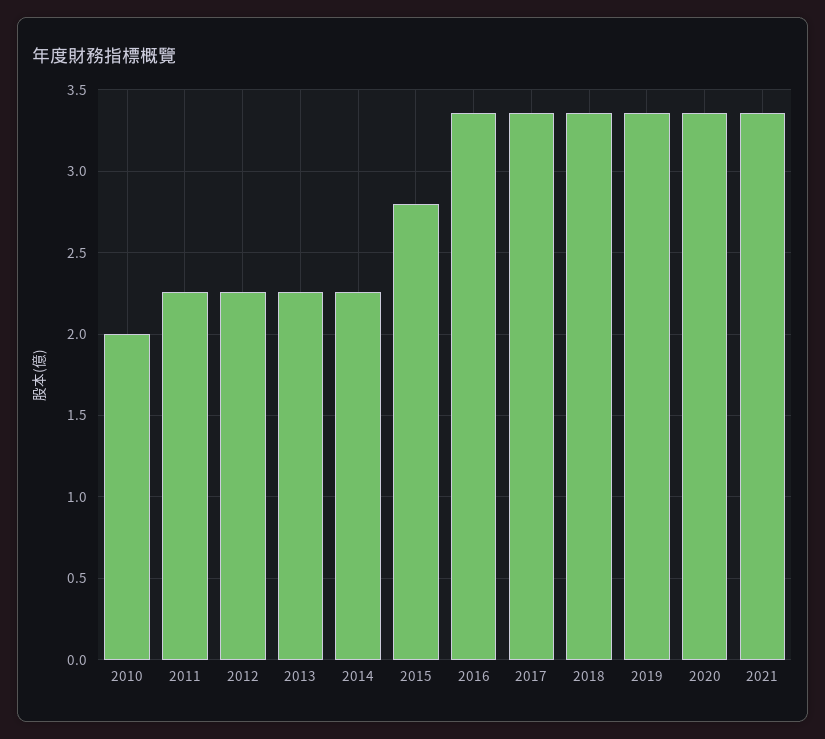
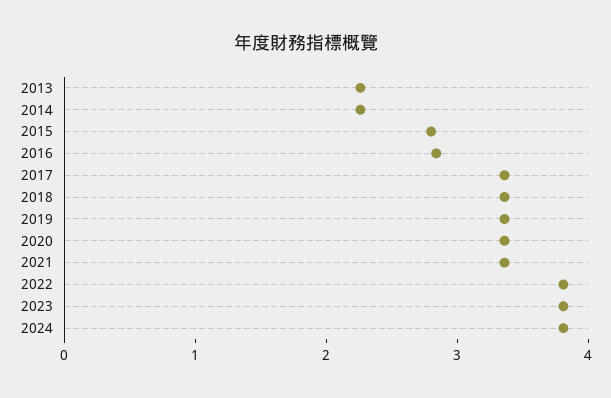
2010: 2 -> none
2011: 2.25 -> none
2012: 2.25 -> none
2016: 3.35 -> 2.8
2022: none -> 3.8
2023: none -> 3.8
2024: none -> 3.8

